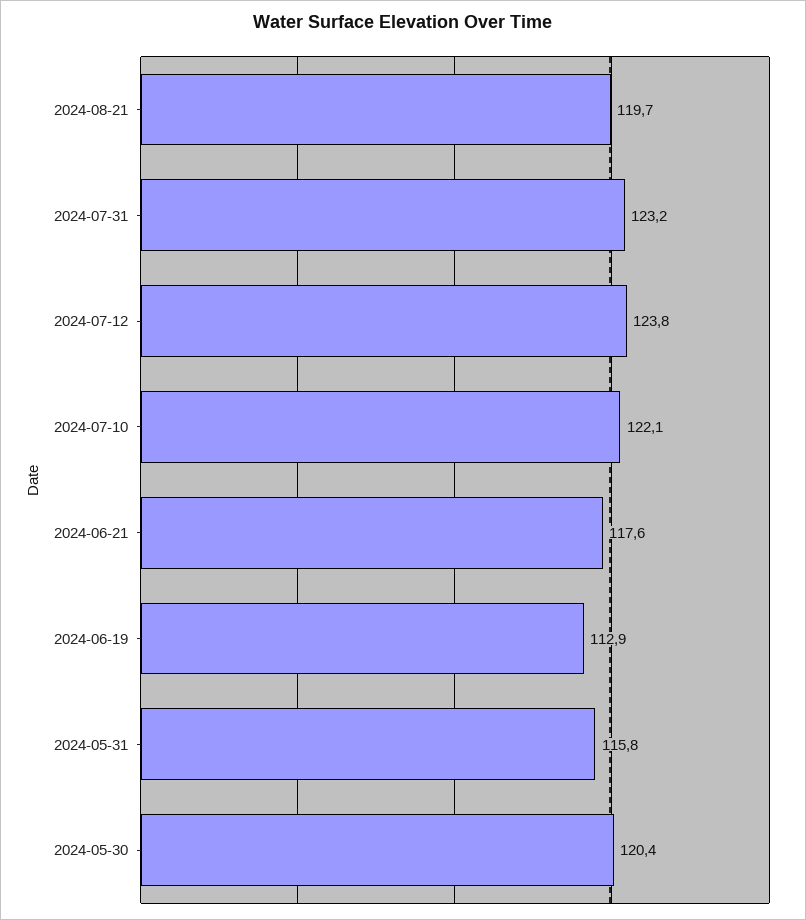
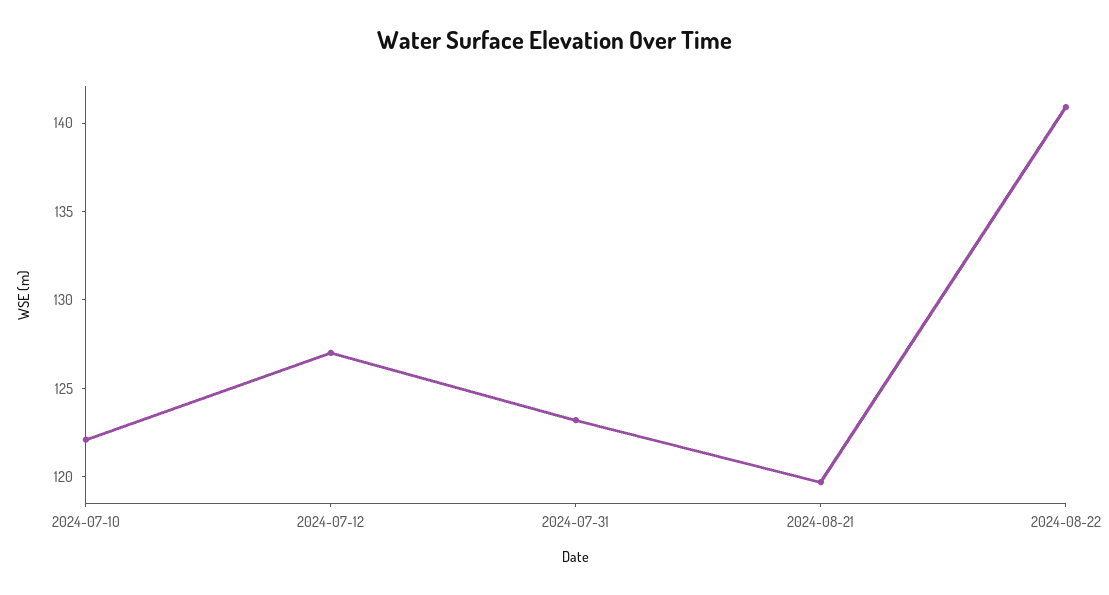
2024-07-12: 123.8 -> 127
2024-06-21: 117.6 -> none
2024-06-19: 112.9 -> none
2024-05-31: 115.8 -> none
2024-05-30: 120.4 -> none
2024-08-22: none -> 141

